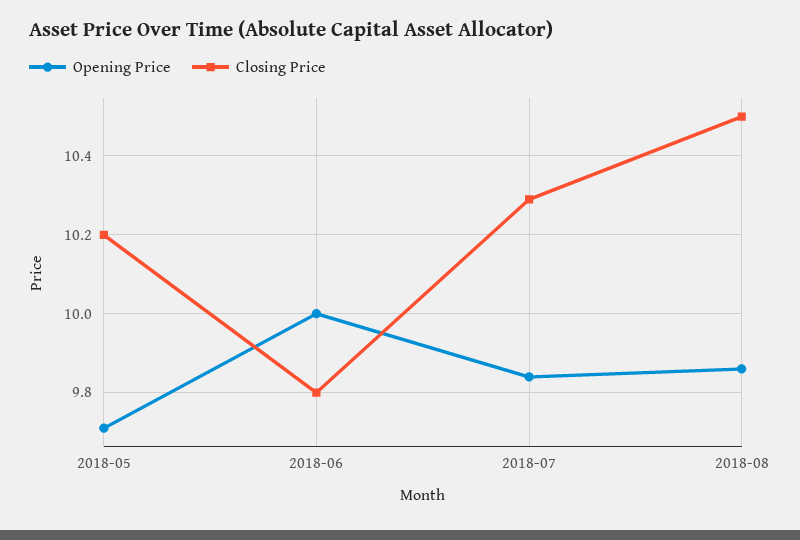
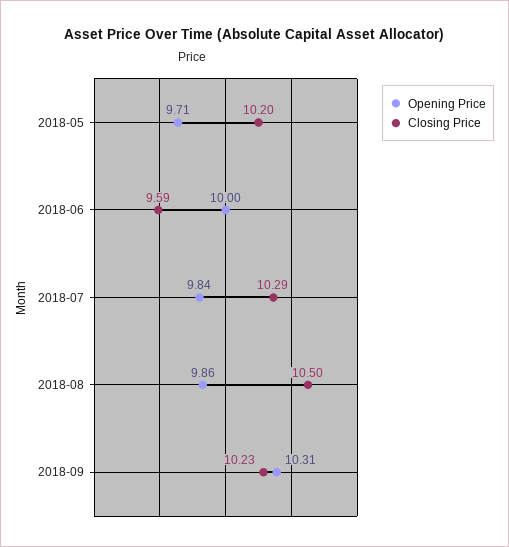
Closing Price, 2018-06: 9.8 -> 9.59
Opening Price, 2018-09: none -> 10.31
Closing Price, 2018-09: none -> 10.23

